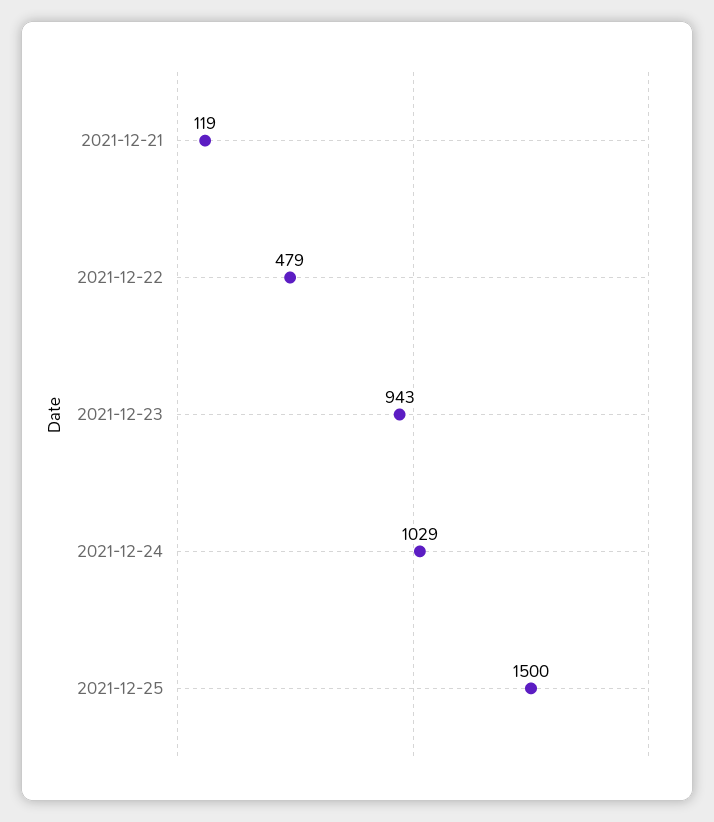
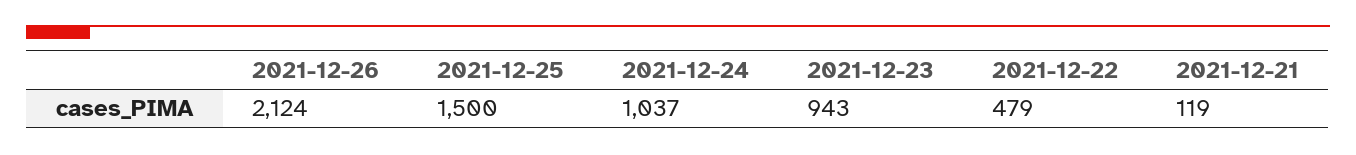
2021-12-24: 1029 -> 1037
2021-12-26: none -> 2124

